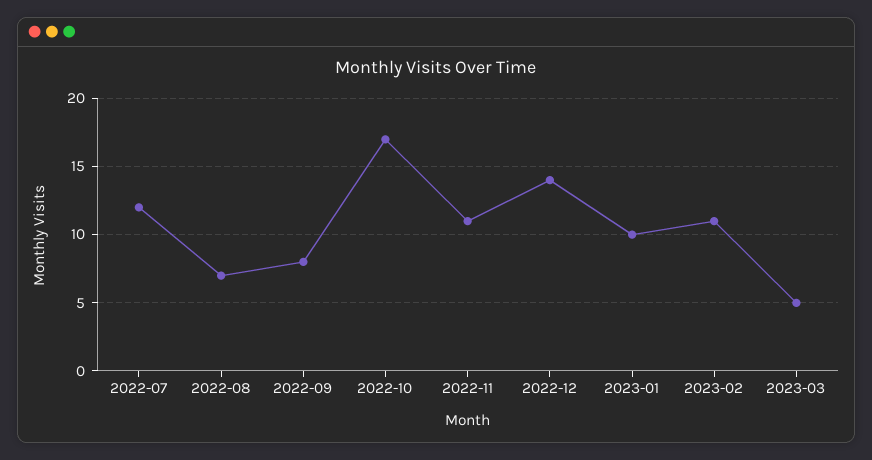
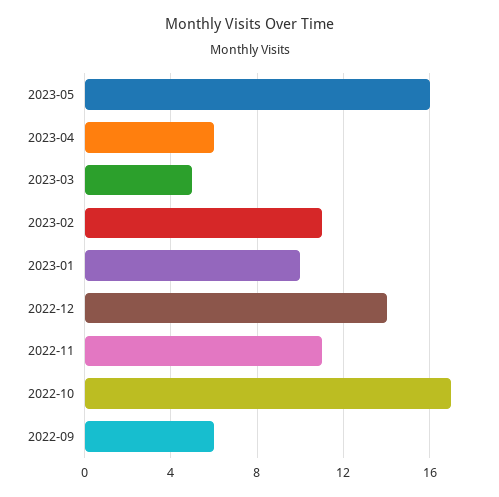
2022-07: 12 -> none
2022-08: 7 -> none
2022-09: 8 -> 6
2023-05: none -> 16
2023-04: none -> 6

